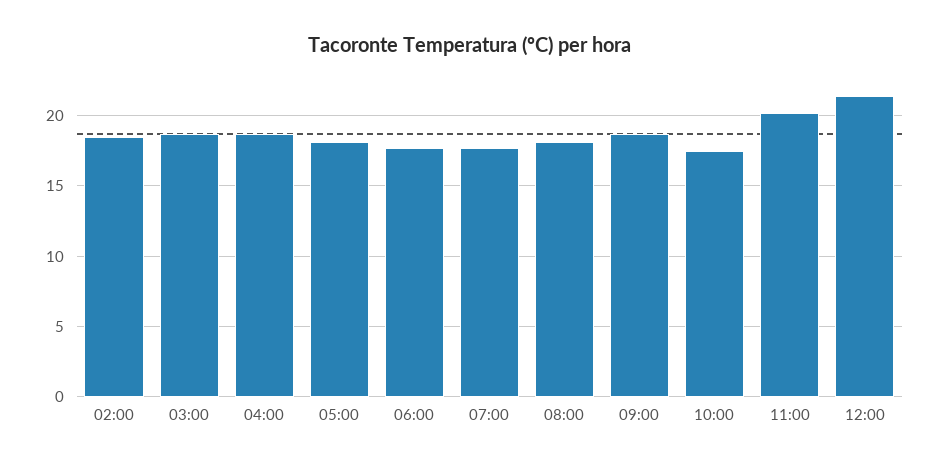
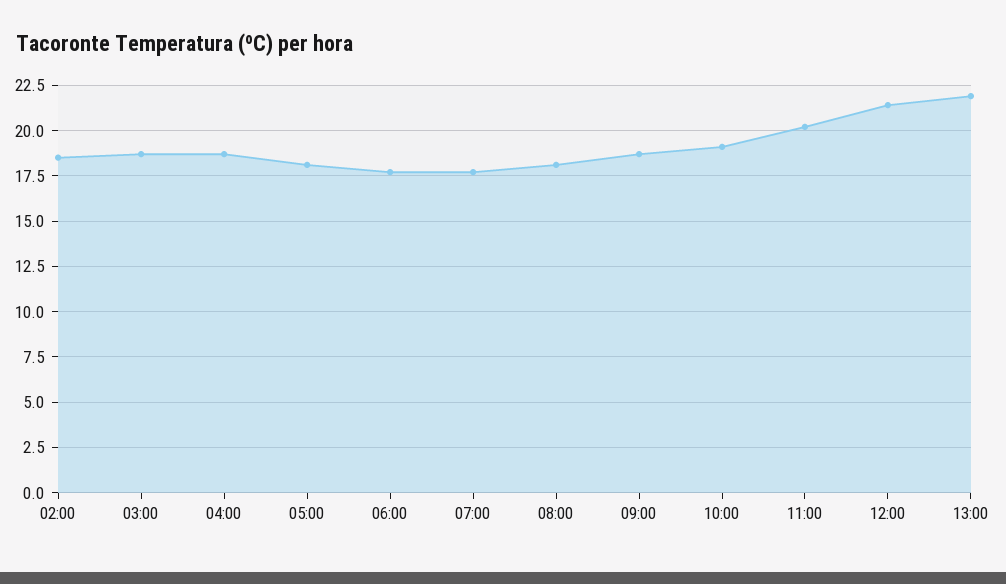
10:00: 17.5 -> 19
13:00: none -> 22

